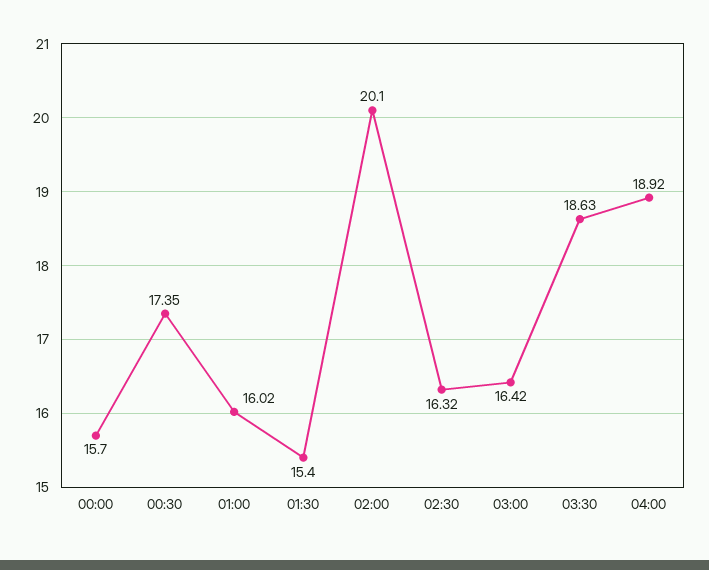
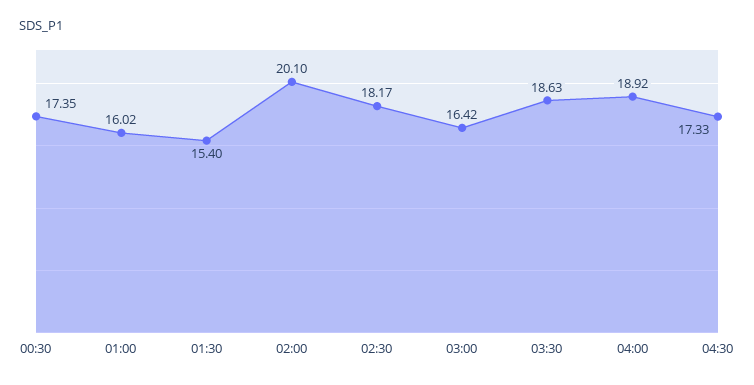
00:00: 15.7 -> none
02:30: 16.32 -> 18.17
04:30: none -> 17.33

